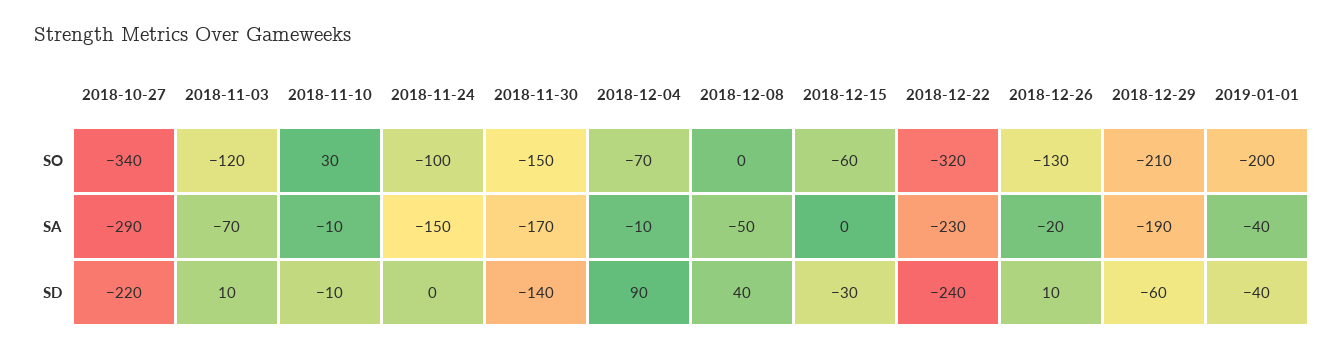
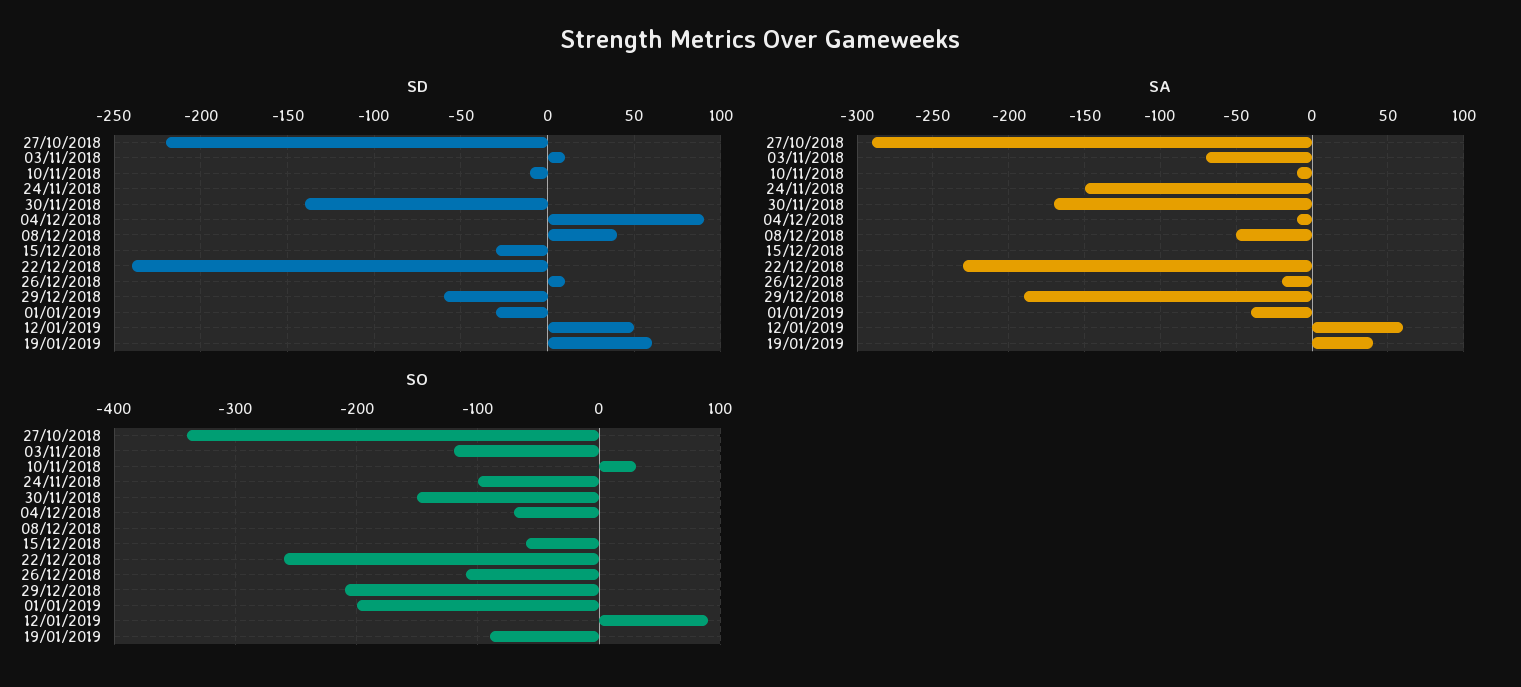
SO, 2018-12-22: -320 -> -260
SO, 2018-12-26: -130 -> -110
SD, 2019-01-01: -40 -> -30
SD, 12/01/2019: none -> 50
SD, 19/01/2019: none -> 60
SA, 12/01/2019: none -> 60
SA, 19/01/2019: none -> 40
SO, 12/01/2019: none -> 90
SO, 19/01/2019: none -> -90

